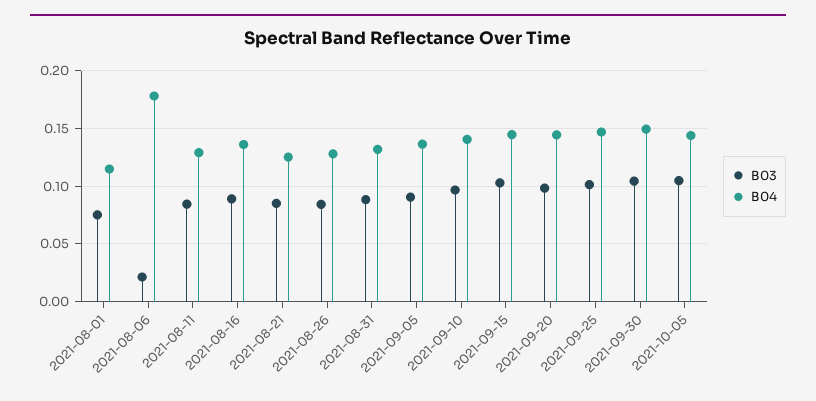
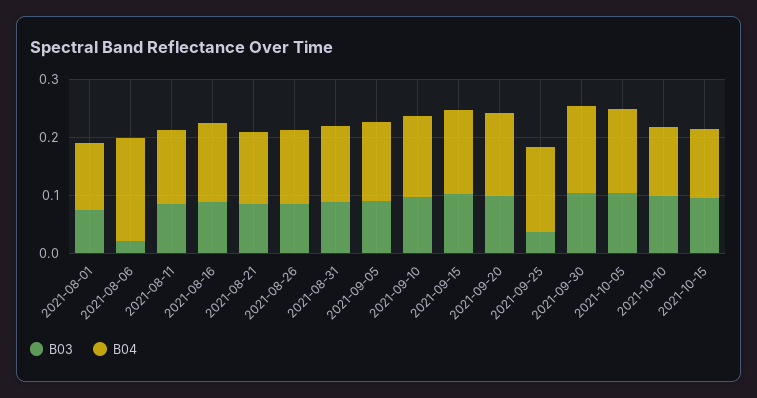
B03, 2021-09-25: 0.1 -> 0.04
B03, 2021-10-10: none -> 0.1
B04, 2021-10-10: none -> 0.12
B03, 2021-10-15: none -> 0.1
B04, 2021-10-15: none -> 0.12

